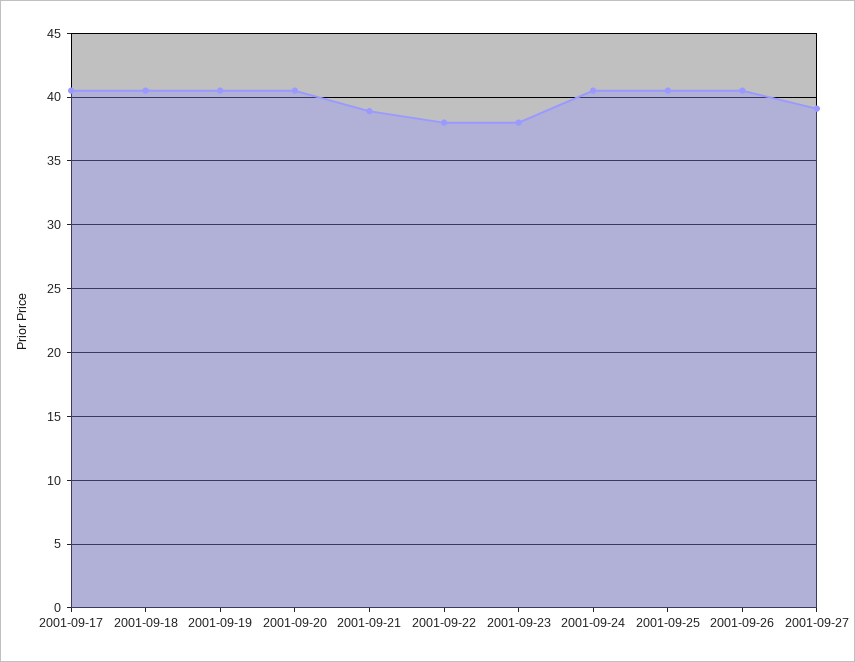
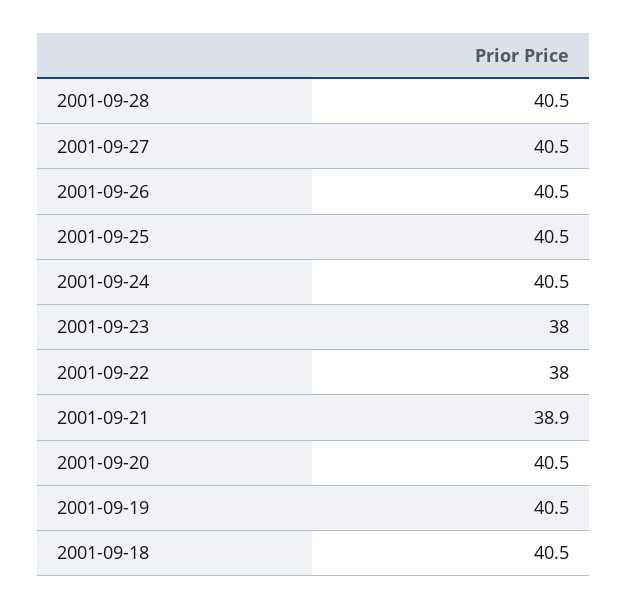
2001-09-17: 40.5 -> none
2001-09-27: 39 -> 40.5
2001-09-28: none -> 40.5

